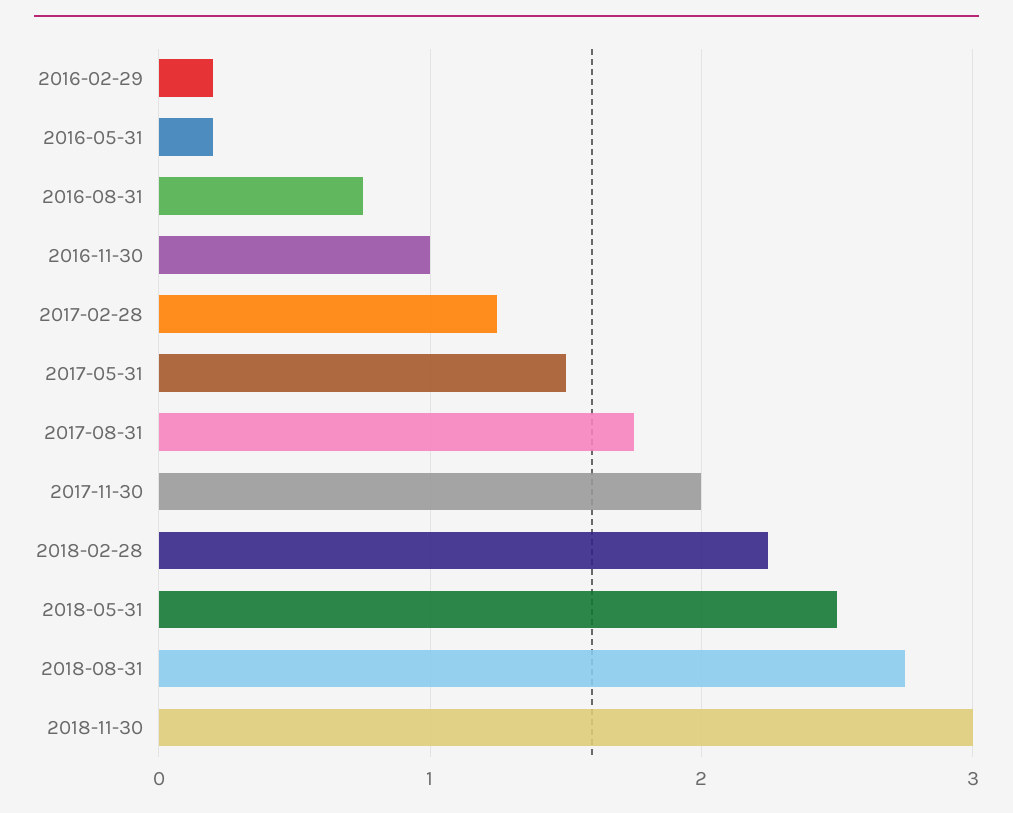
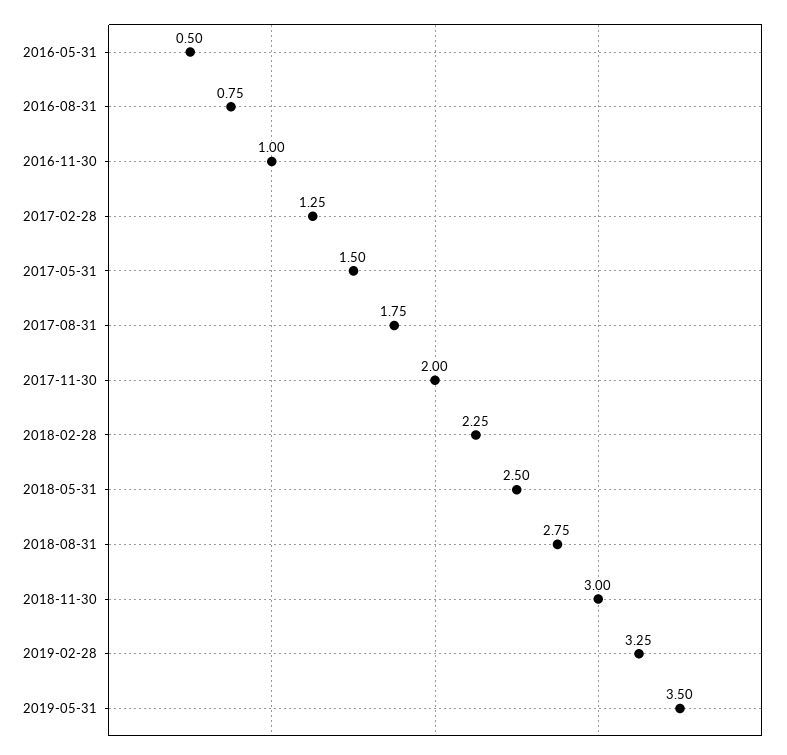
2016-02-29: 0.2 -> none
2016-05-31: 0.2 -> 0.5
2019-02-28: none -> 3.25
2019-05-31: none -> 3.5

